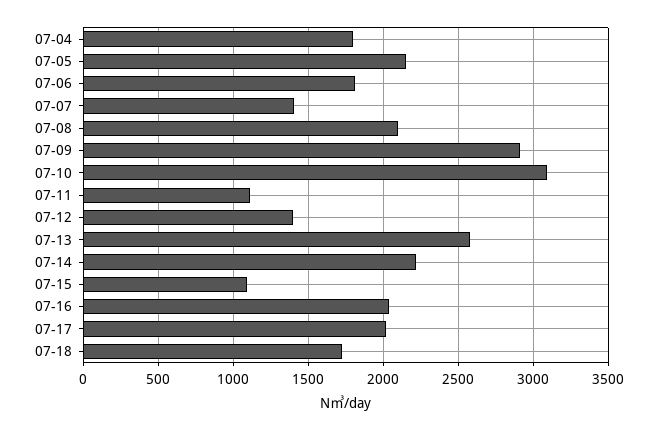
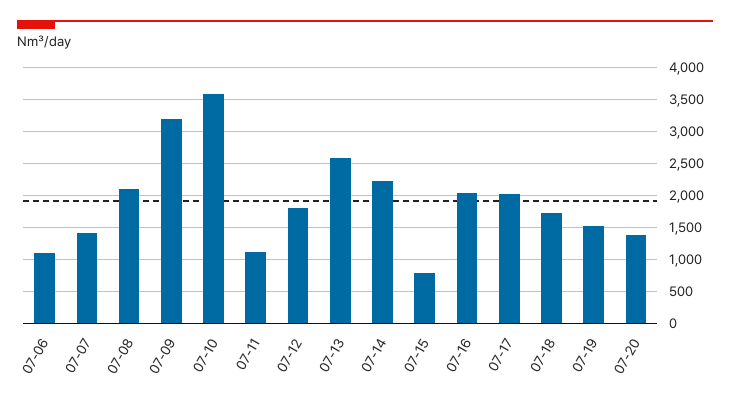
07-04: 1800 -> none
07-05: 2150 -> none
07-06: 1800 -> 1100
07-09: 2900 -> 3200
07-10: 3100 -> 3600
07-12: 1400 -> 1800
07-15: 1100 -> 800
07-19: none -> 1500
07-20: none -> 1400

